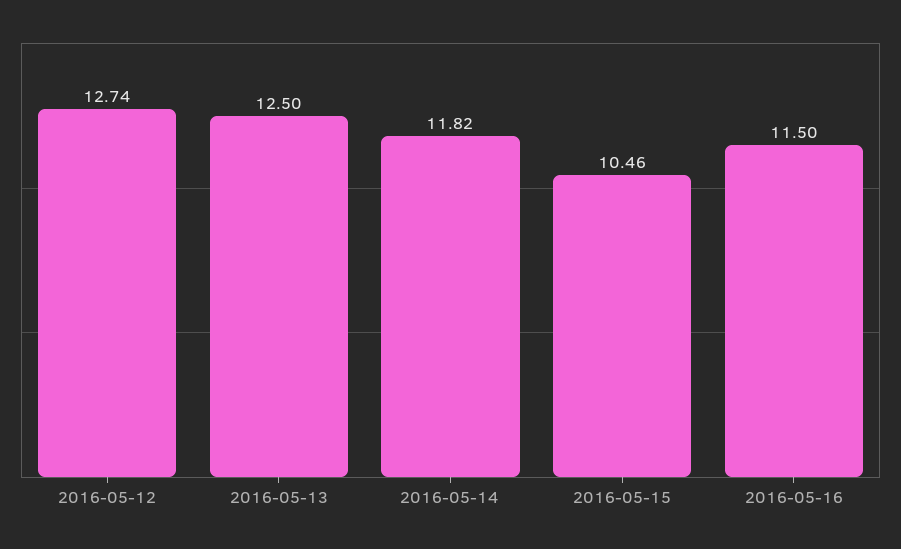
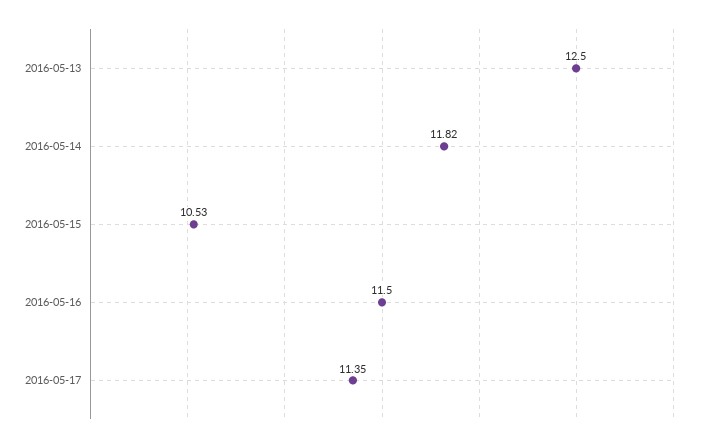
2016-05-12: 12.74 -> none
2016-05-15: 10.46 -> 10.53
2016-05-17: none -> 11.35

